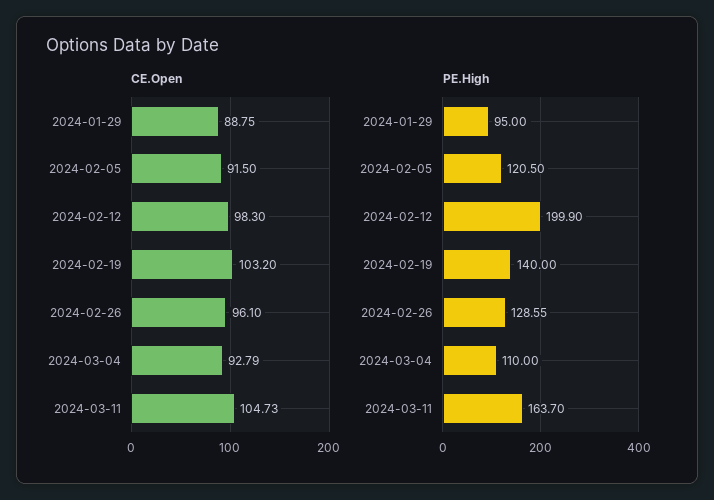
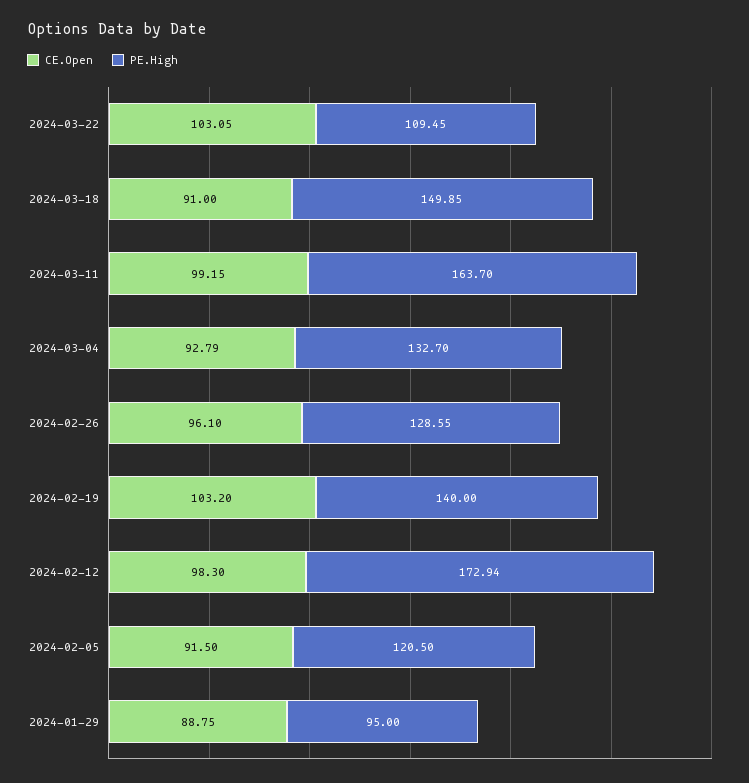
CE.Open, 2024-03-11: 104.73 -> 99.15
PE.High, 2024-02-12: 199.9 -> 172.94
PE.High, 2024-03-04: 110 -> 132.7
CE.Open, 2024-03-22: none -> 103.05
PE.High, 2024-03-22: none -> 109.45
CE.Open, 2024-03-18: none -> 91
PE.High, 2024-03-18: none -> 149.85

